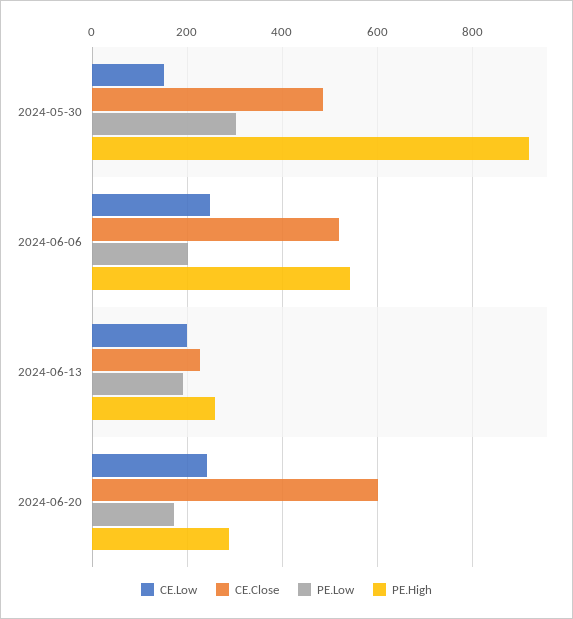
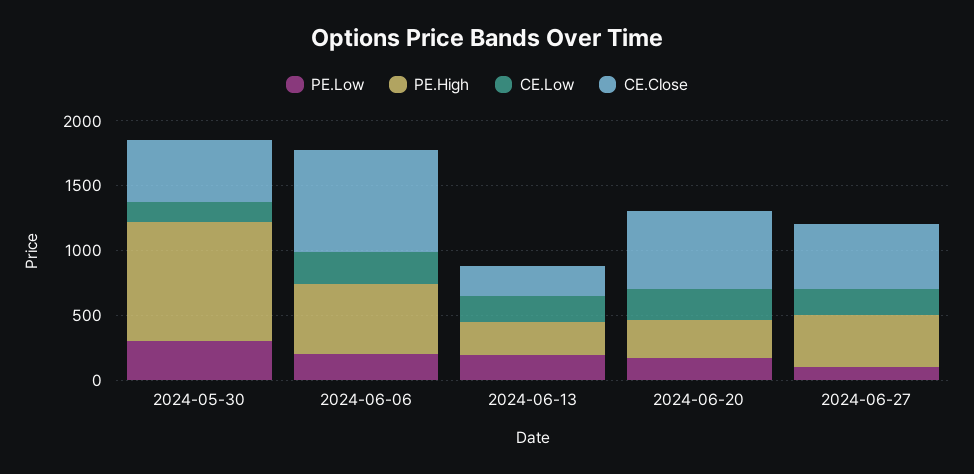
CE.Close, 2024-06-06: 520 -> 800
PE.Low, 2024-06-27: none -> 100
PE.High, 2024-06-27: none -> 400
CE.Low, 2024-06-27: none -> 200
CE.Close, 2024-06-27: none -> 500

